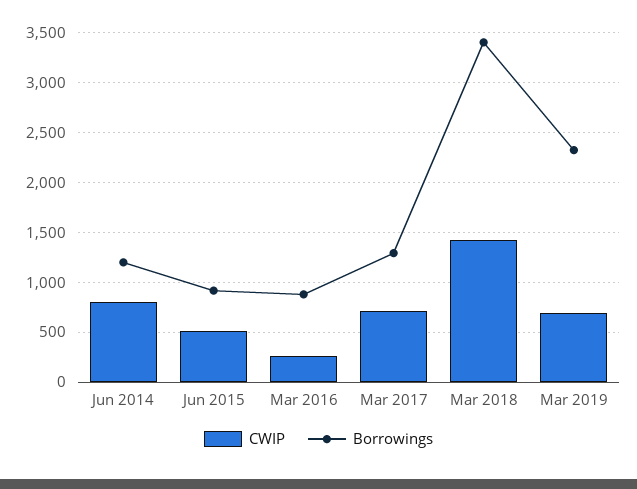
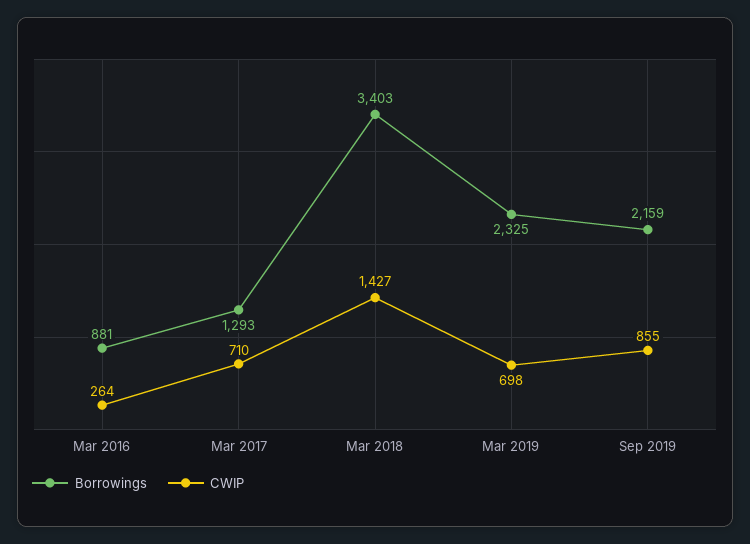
CWIP, Jun 2014: 800 -> none
Borrowings, Jun 2014: 1200 -> none
CWIP, Jun 2015: 500 -> none
Borrowings, Jun 2015: 900 -> none
Borrowings, Sep 2019: none -> 2159
CWIP, Sep 2019: none -> 855

